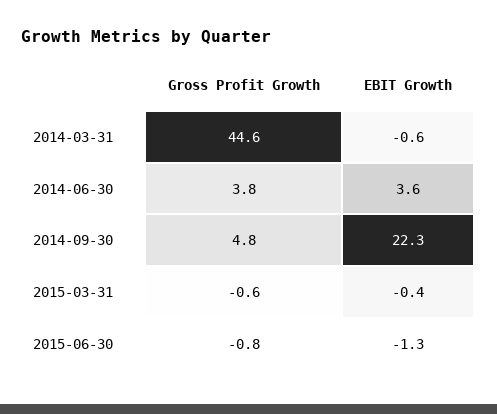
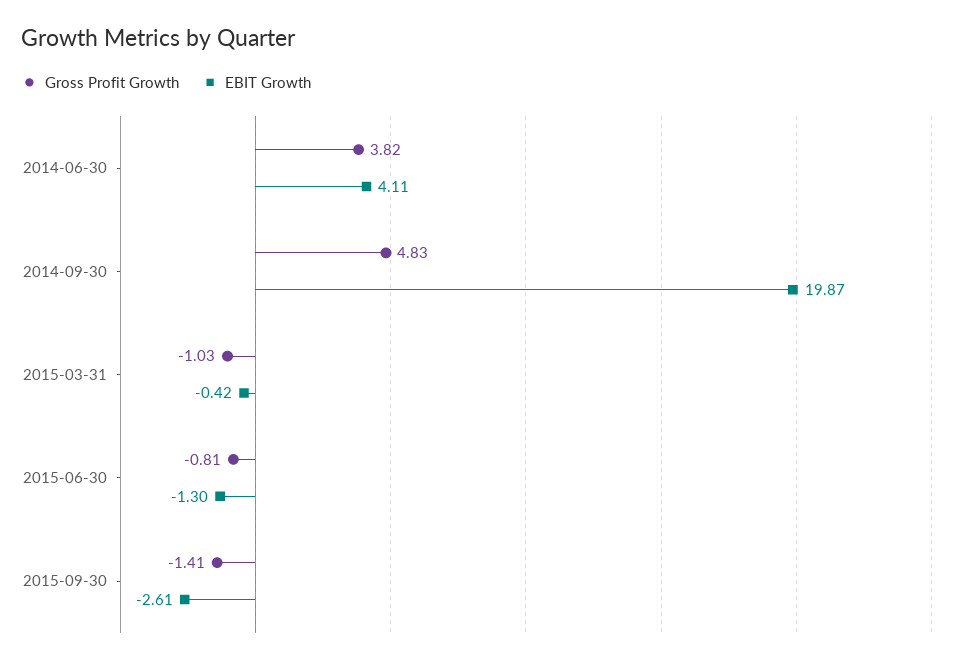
Gross Profit Growth, 2014-03-31: 44.6 -> none
EBIT Growth, 2014-03-31: -0.6 -> none
EBIT Growth, 2014-06-30: 3.6 -> 4.11
EBIT Growth, 2014-09-30: 22.3 -> 19.87
Gross Profit Growth, 2015-03-31: -0.6 -> -1.03
Gross Profit Growth, 2015-09-30: none -> -1.41
EBIT Growth, 2015-09-30: none -> -2.61

